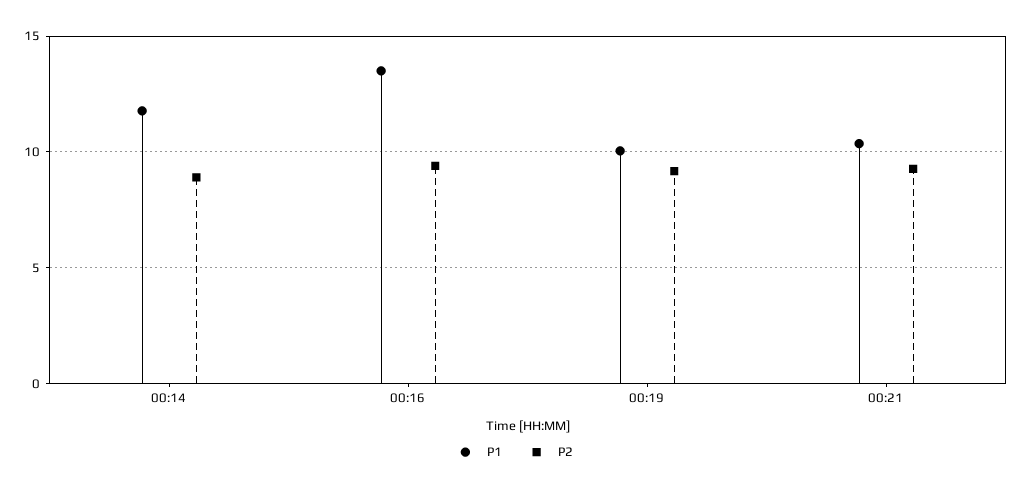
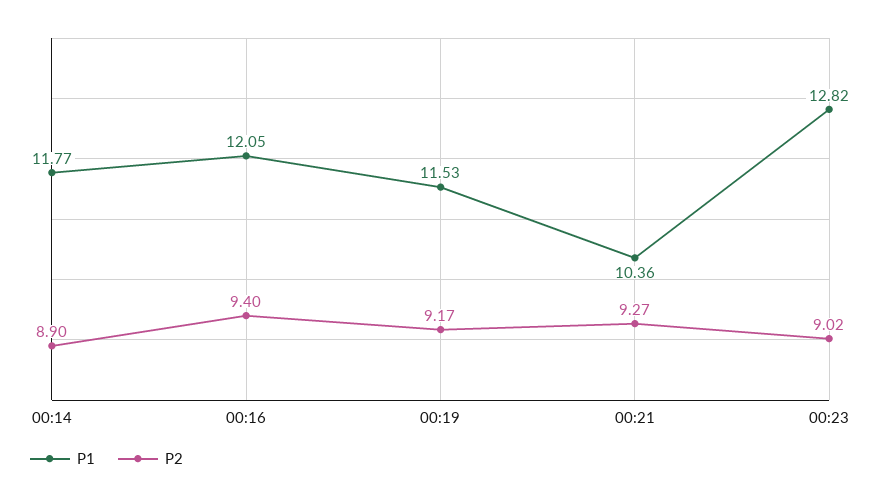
P1, 00:16: 13.5 -> 12.05
P1, 00:19: 10 -> 11.53
P1, 00:23: none -> 12.82
P2, 00:23: none -> 9.02

